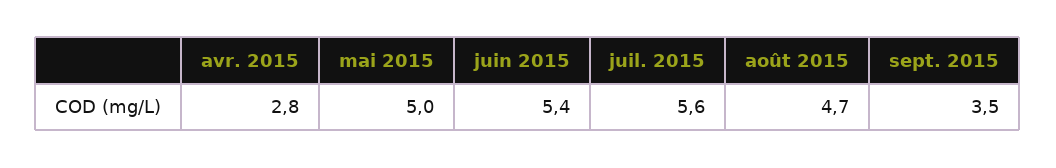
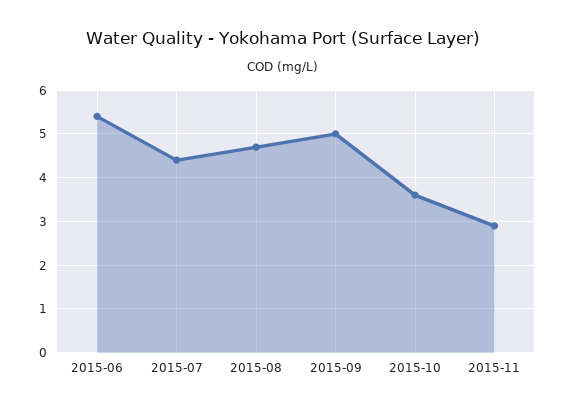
avr. 2015: 2.8 -> none
mai 2015: 5 -> none
juil. 2015: 5.6 -> 4.5
sept. 2015: 3.5 -> 5
2015-10: none -> 3.5
2015-11: none -> 3

